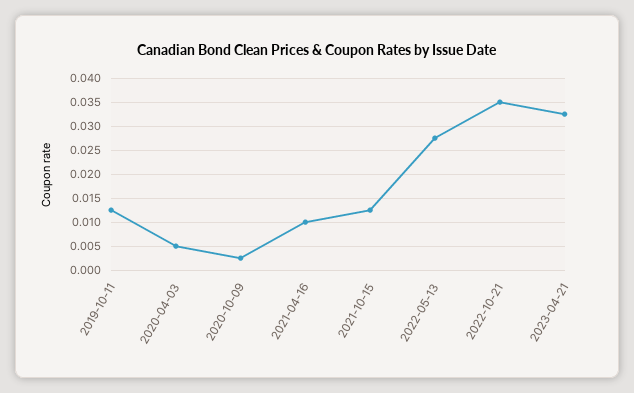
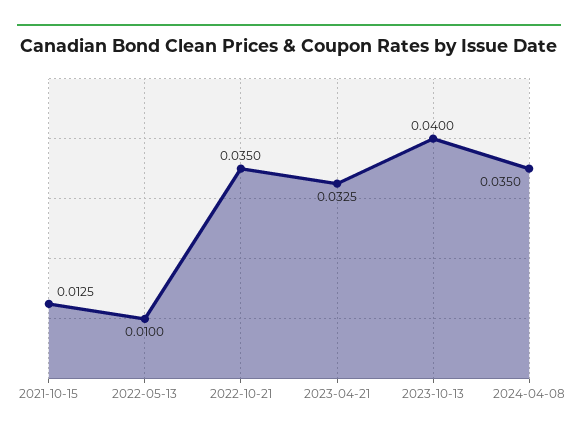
2019-10-11: 0.0125 -> none
2020-04-03: 0.005 -> none
2020-10-09: 0.0025 -> none
2021-04-16: 0.01 -> none
2022-05-13: 0.0275 -> 0.01
2023-10-13: none -> 0.04
2024-04-08: none -> 0.035

